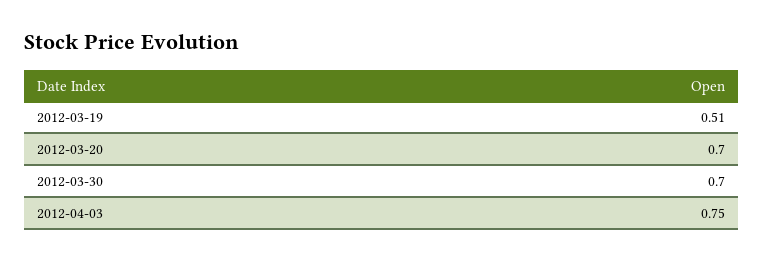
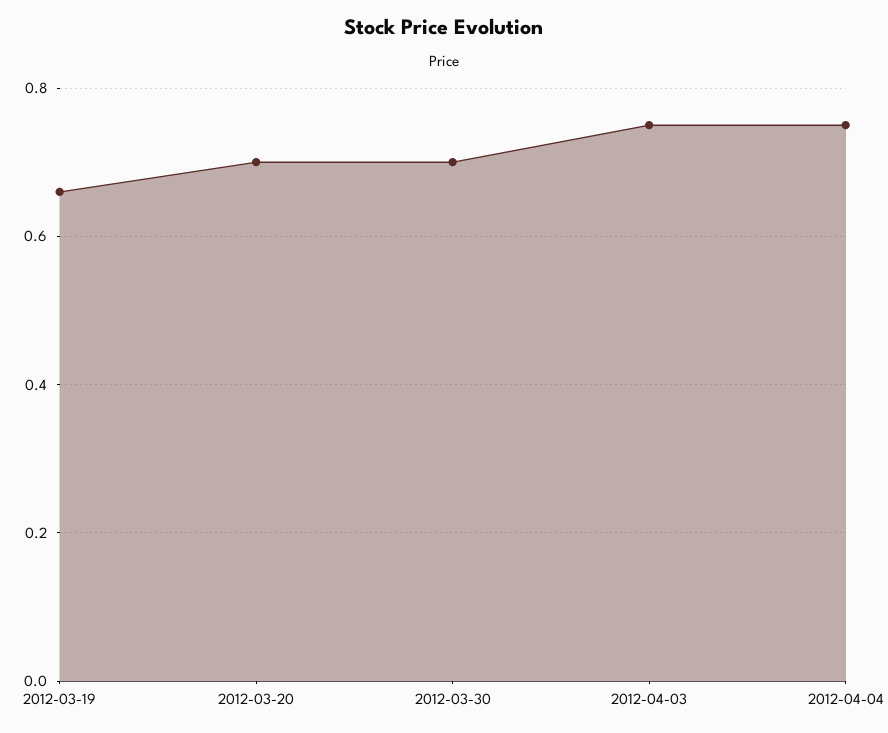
2012-03-19: 0.51 -> 0.65
2012-04-04: none -> 0.75

